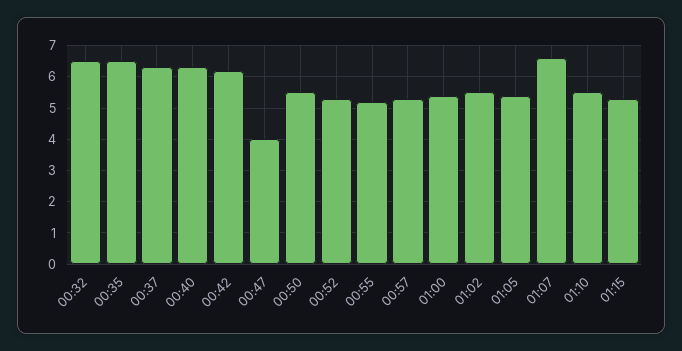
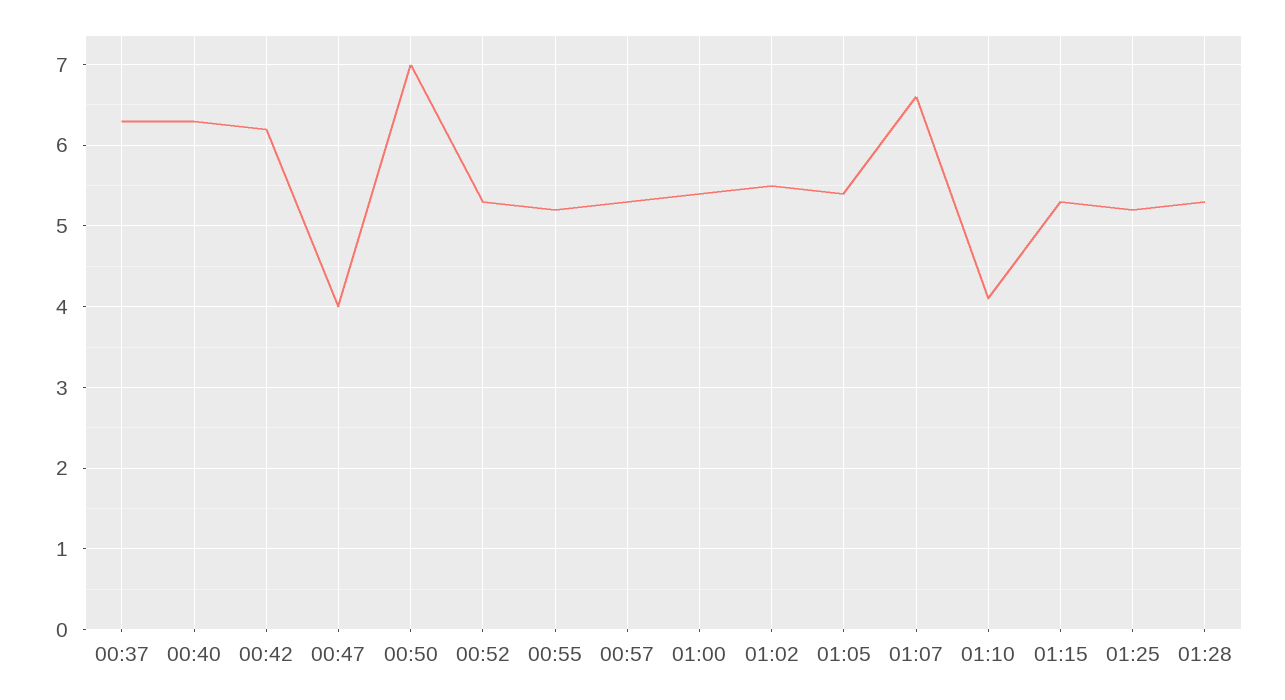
00:32: 6.5 -> none
00:35: 6.5 -> none
00:50: 5.5 -> 7
01:10: 5.5 -> 4.1
01:25: none -> 5.2
01:28: none -> 5.3

